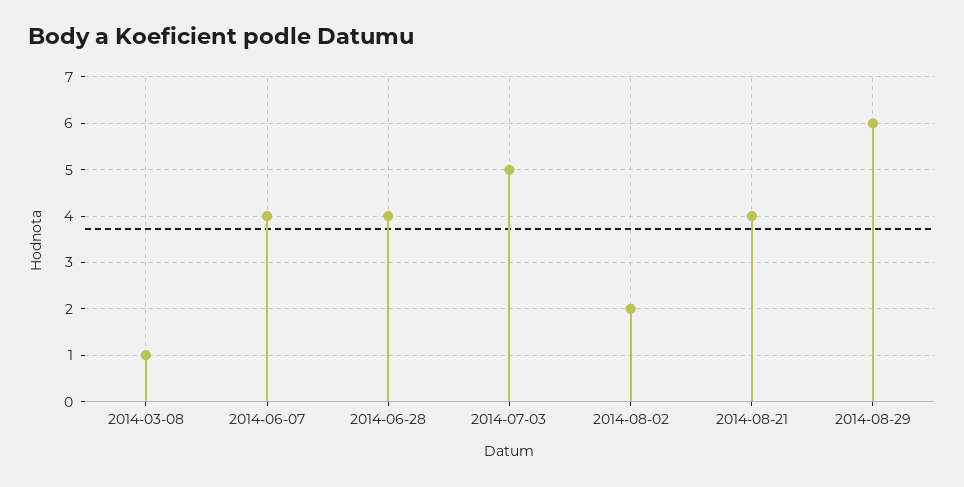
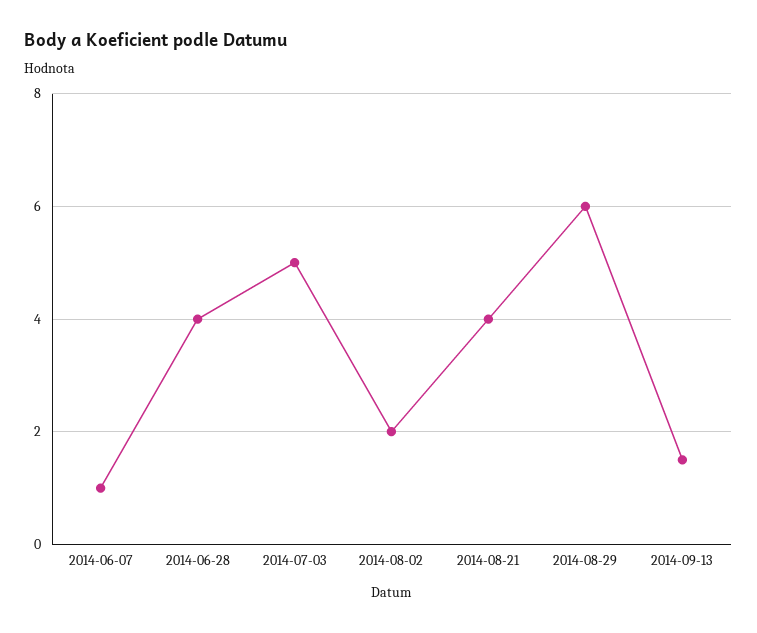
2014-03-08: 1 -> none
2014-06-07: 4 -> 1
2014-09-13: none -> 1.5

